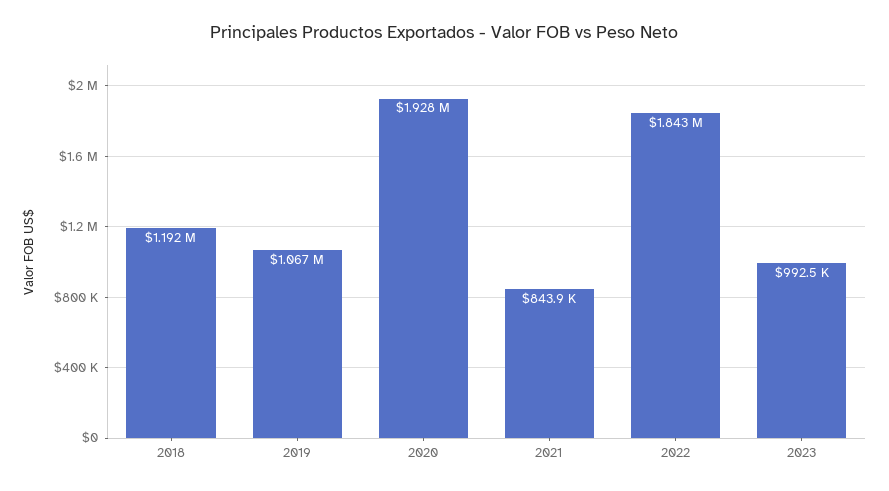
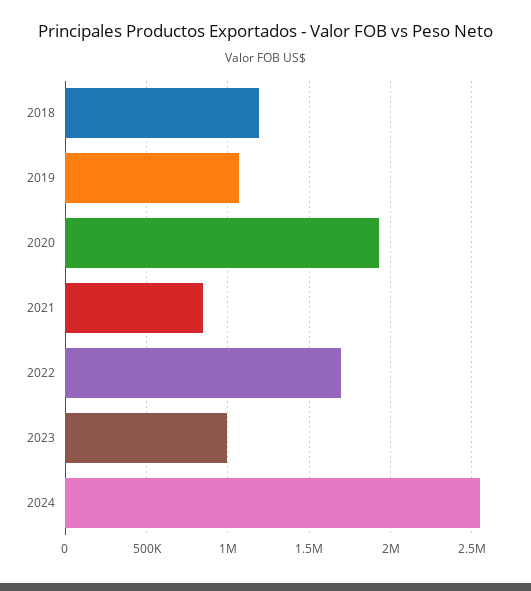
2022: 1843000 -> 1700000
2024: none -> 2550000

